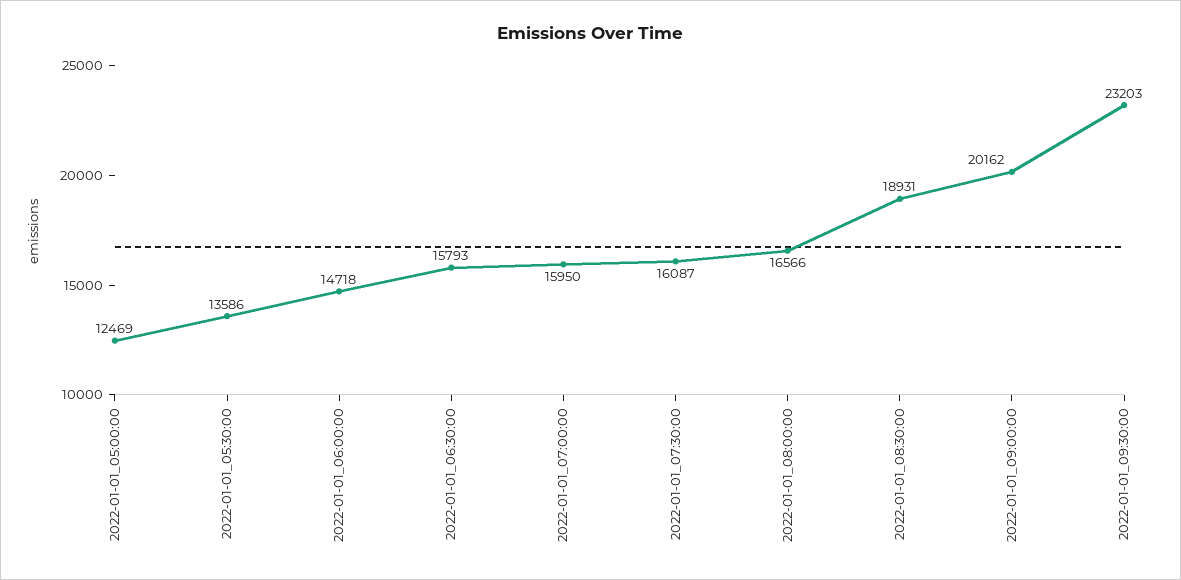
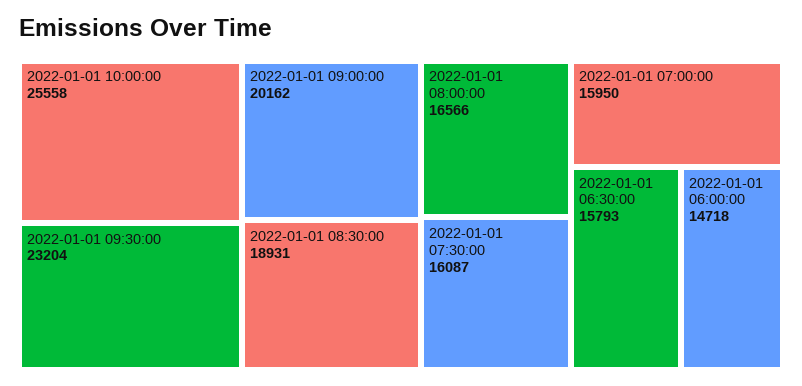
2022-01-01_05:00:00: 12469 -> none
2022-01-01_05:30:00: 13586 -> none
2022-01-01_09:30:00: 23203 -> 23204
2022-01-01 10:00:00: none -> 25558

